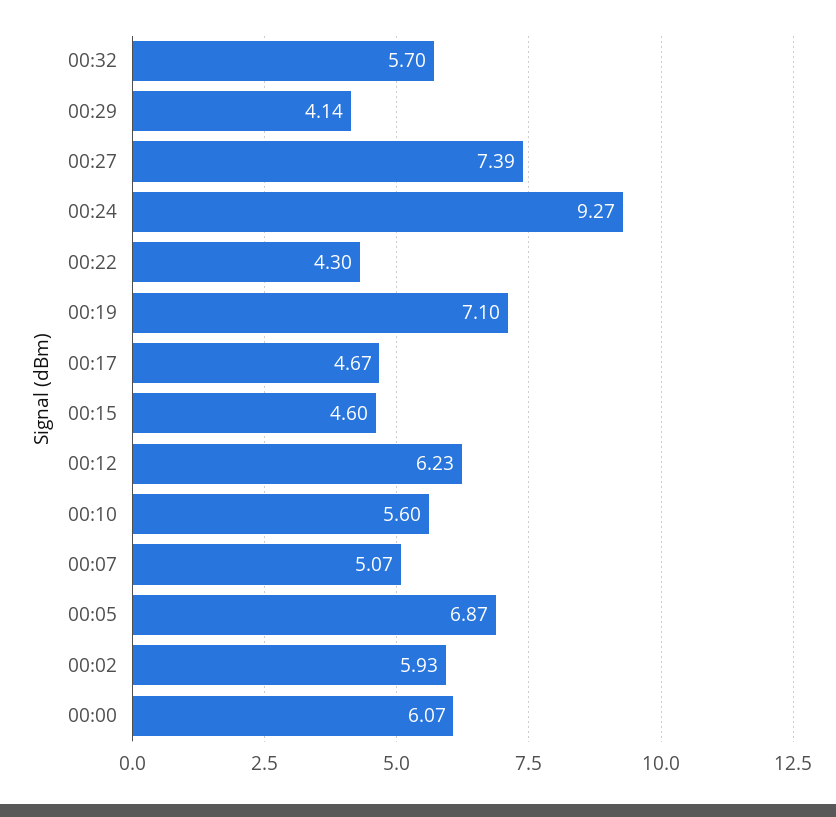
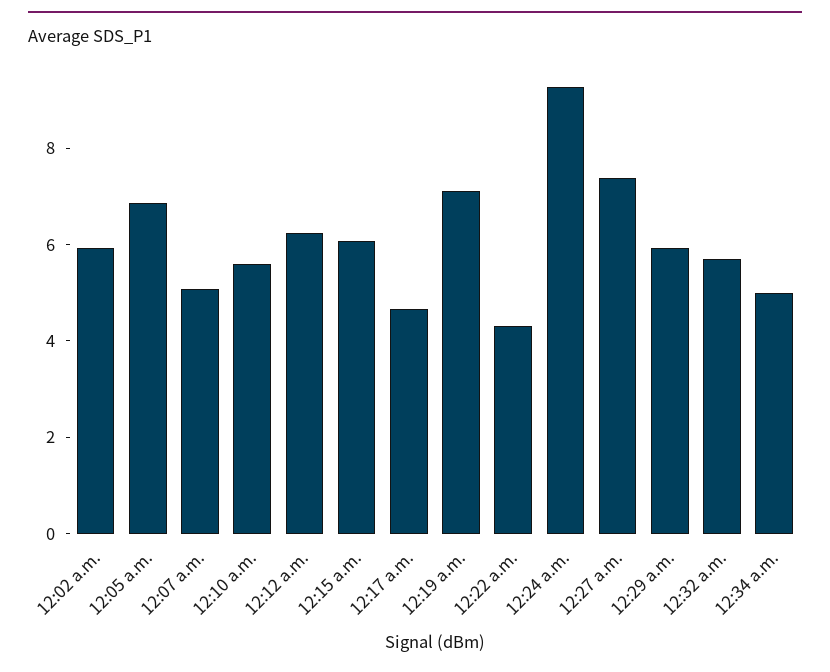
00:29: 4.14 -> 6
00:15: 4.6 -> 6
00:00: 6.07 -> none
12:34 a.m.: none -> 5

